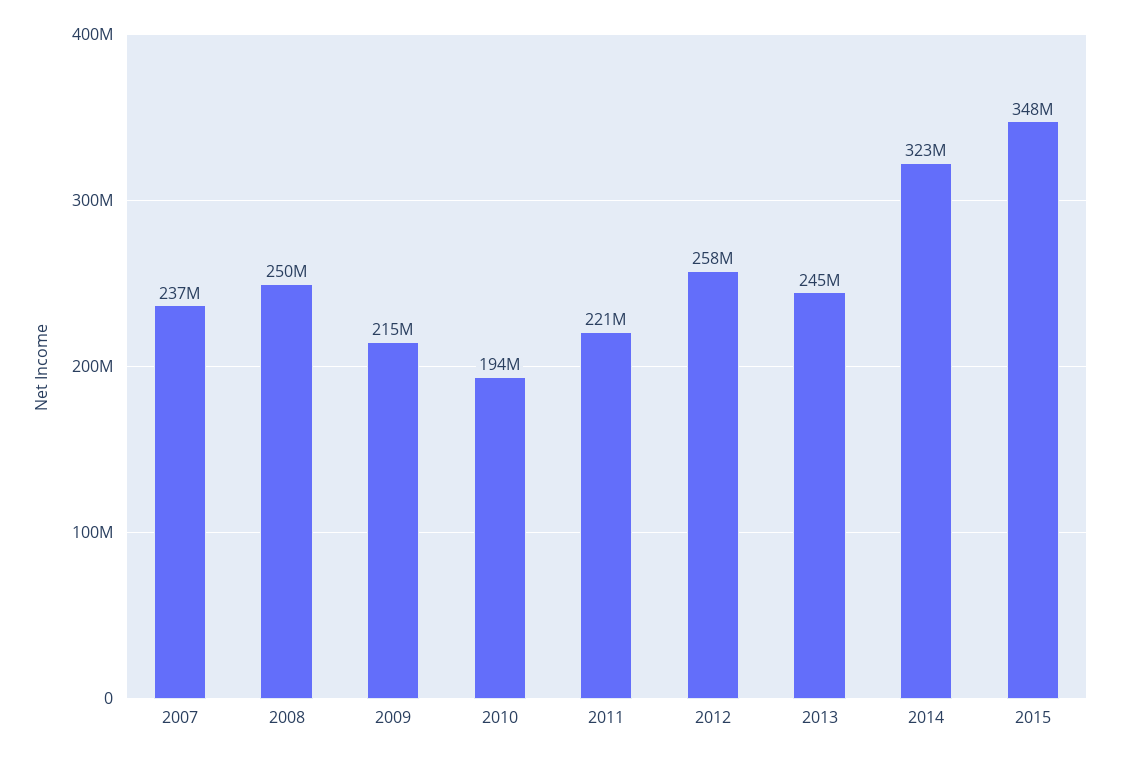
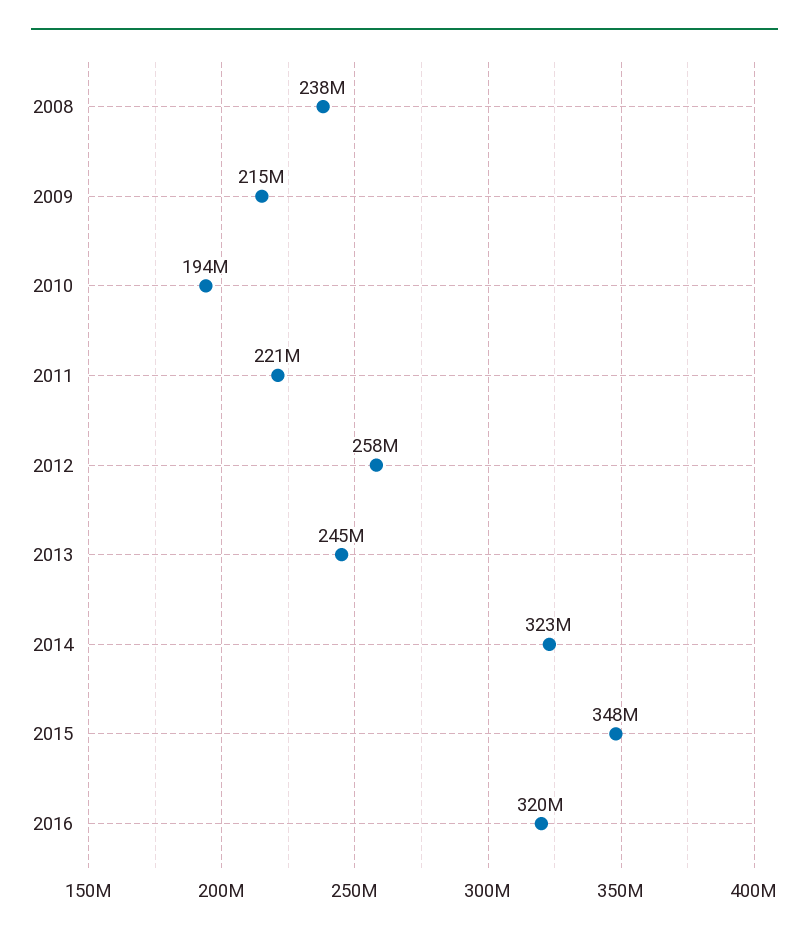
2007: 237000000 -> none
2008: 250000000 -> 238000000
2016: none -> 320000000

